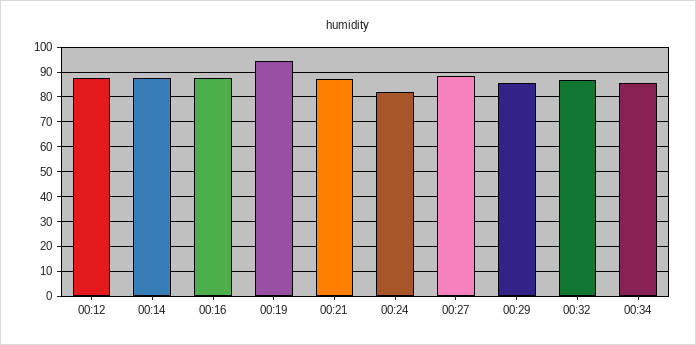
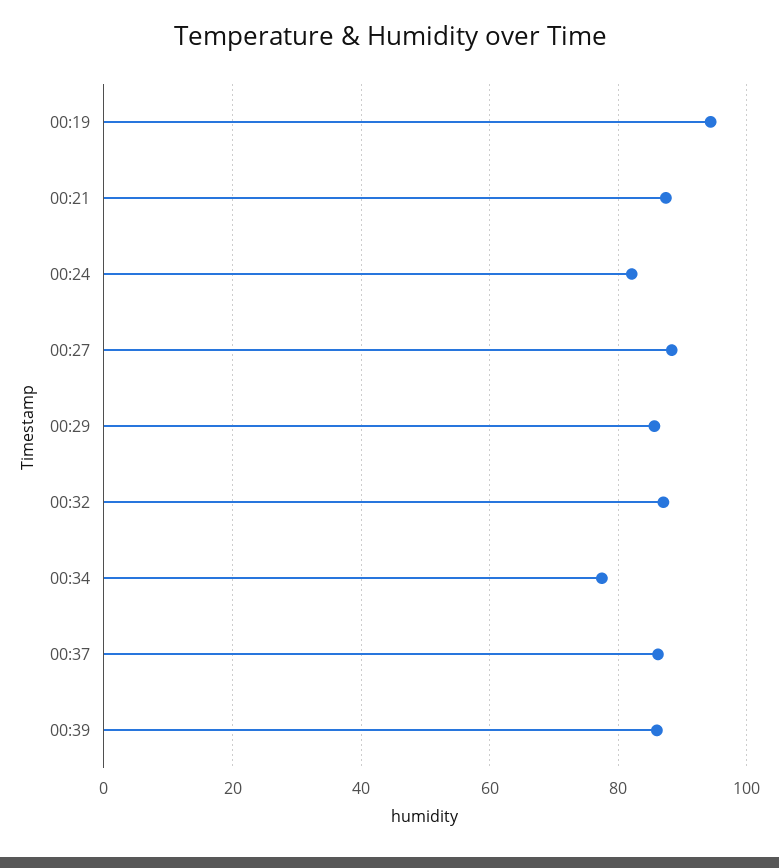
00:12: 87.5 -> none
00:14: 87.5 -> none
00:16: 87.5 -> none
00:34: 85 -> 78
00:37: none -> 86
00:39: none -> 86

